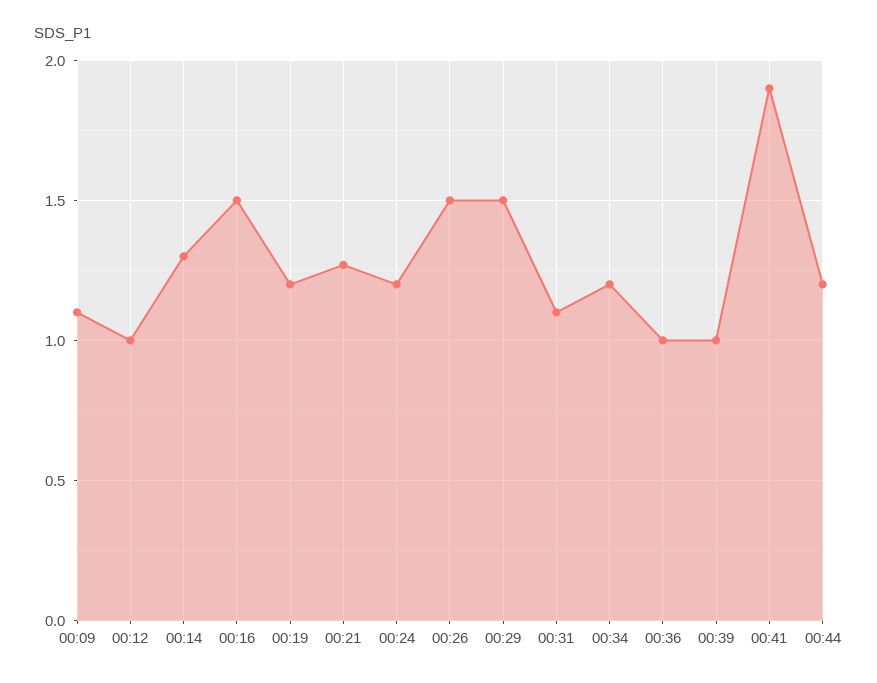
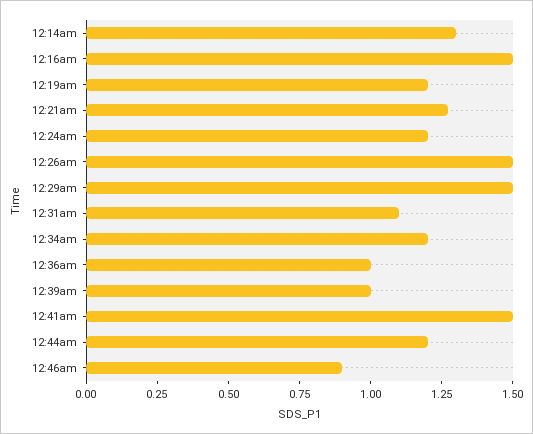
00:09: 1.1 -> none
00:12: 1 -> none
00:41: 1.9 -> 1.5
12:46am: none -> 0.9

